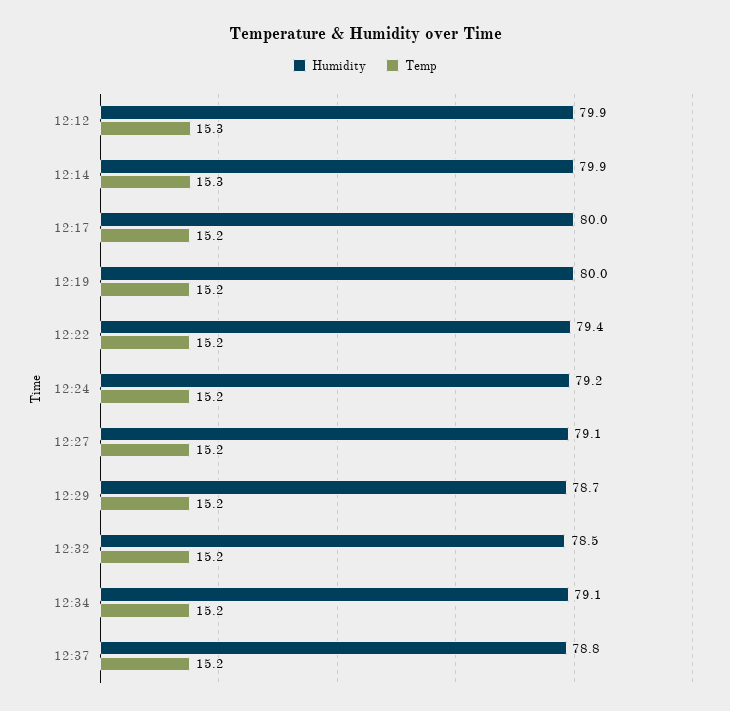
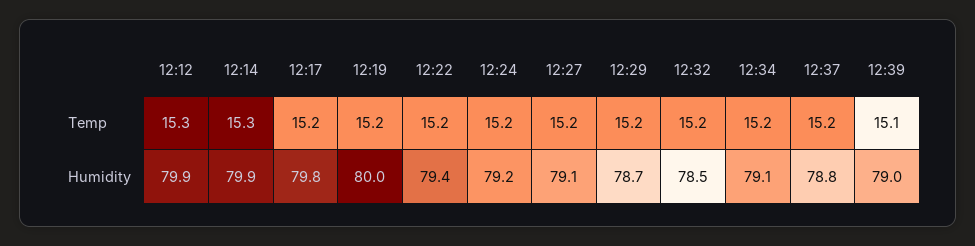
Humidity, 12:17: 80 -> 79.8
Temp, 12:39: none -> 15.1
Humidity, 12:39: none -> 79

